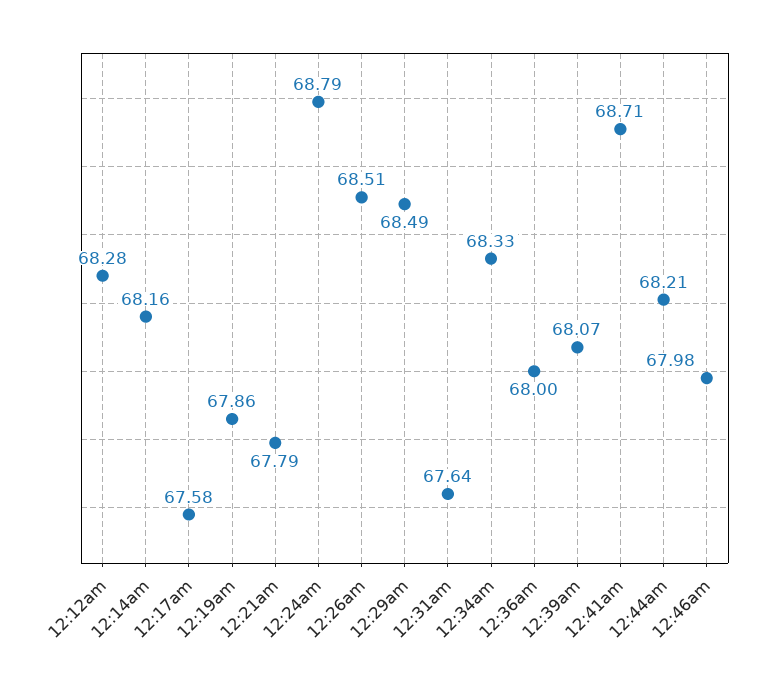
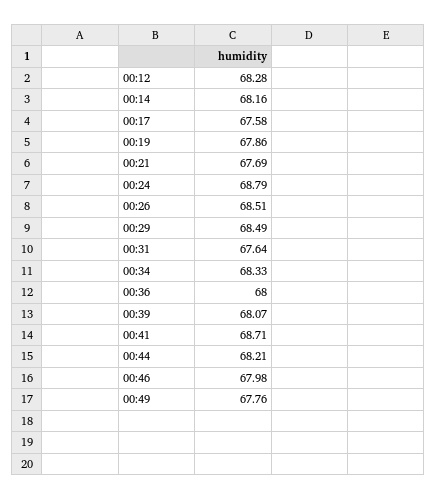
12:21am: 67.79 -> 67.69
00:49: none -> 67.76

